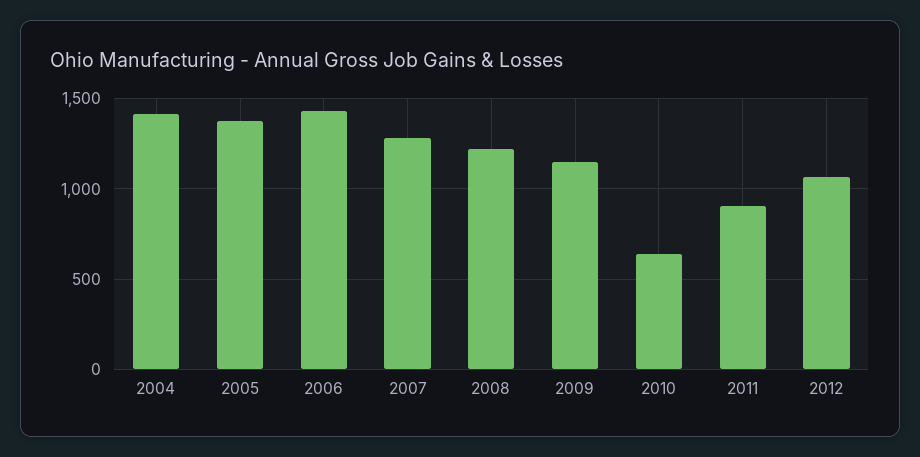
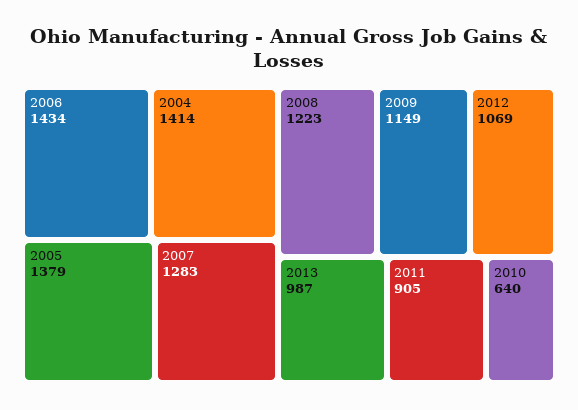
2013: none -> 987

